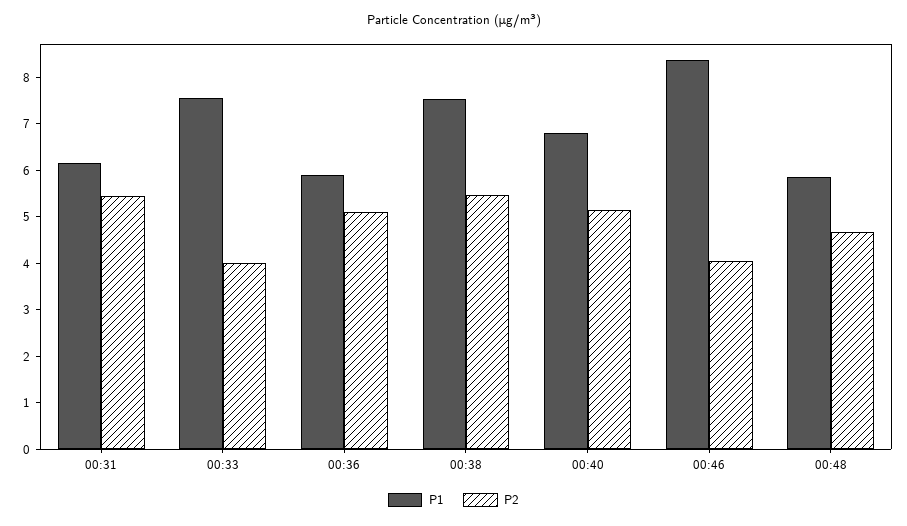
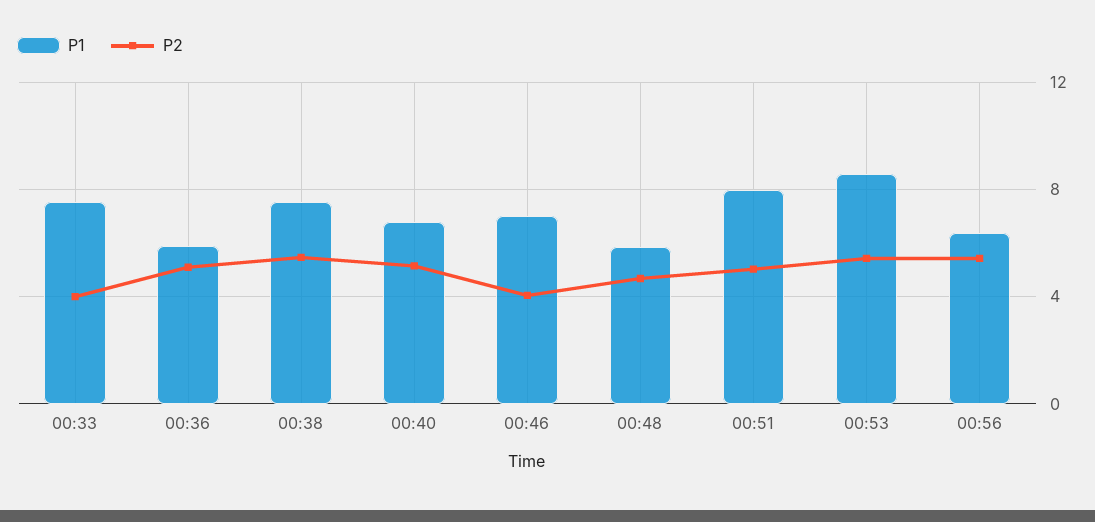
P1, 00:31: 6.2 -> none
P2, 00:31: 5.4 -> none
P1, 00:46: 8.4 -> 7
P1, 00:51: none -> 8
P2, 00:51: none -> 5
P1, 00:53: none -> 8.5
P2, 00:53: none -> 5.5
P1, 00:56: none -> 6.5
P2, 00:56: none -> 5.5

